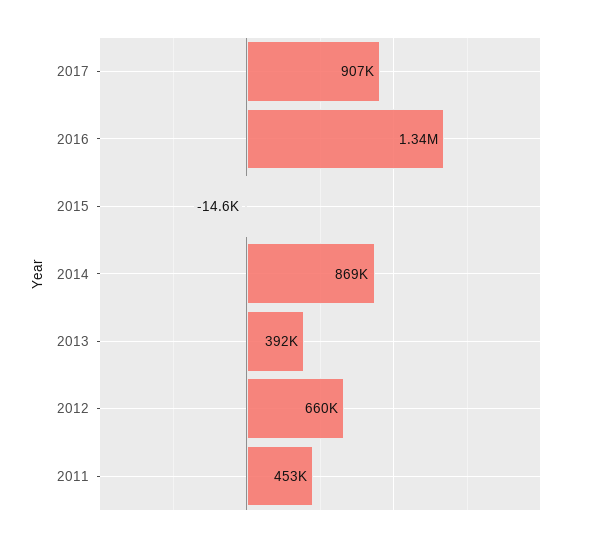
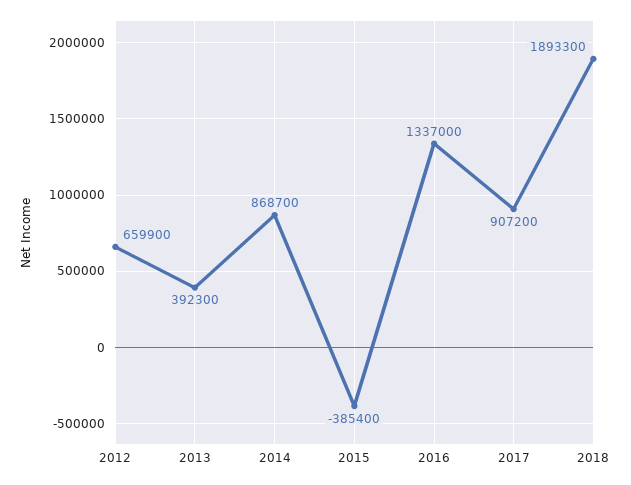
2015: -14600 -> -385400
2011: 453000 -> none
2018: none -> 1893300

